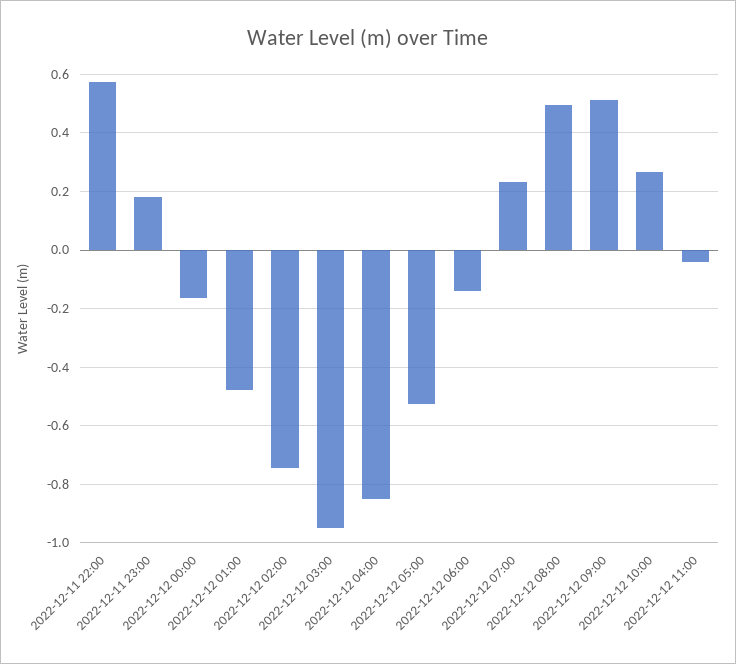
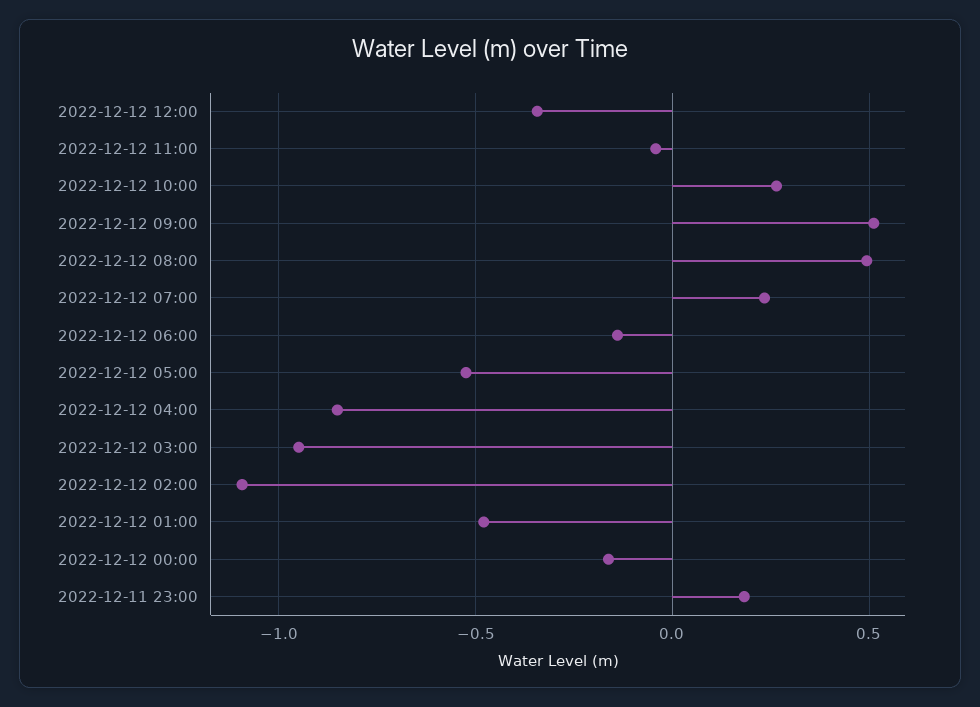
2022-12-11 22:00: 0.575 -> none
2022-12-12 02:00: -0.75 -> -1.1
2022-12-12 12:00: none -> -0.35

